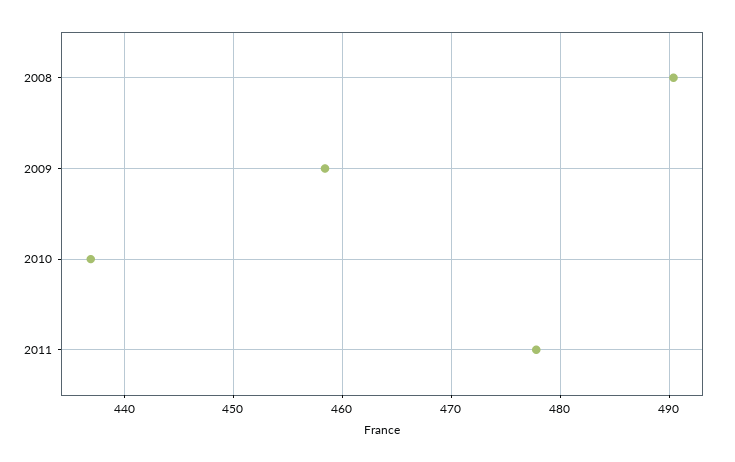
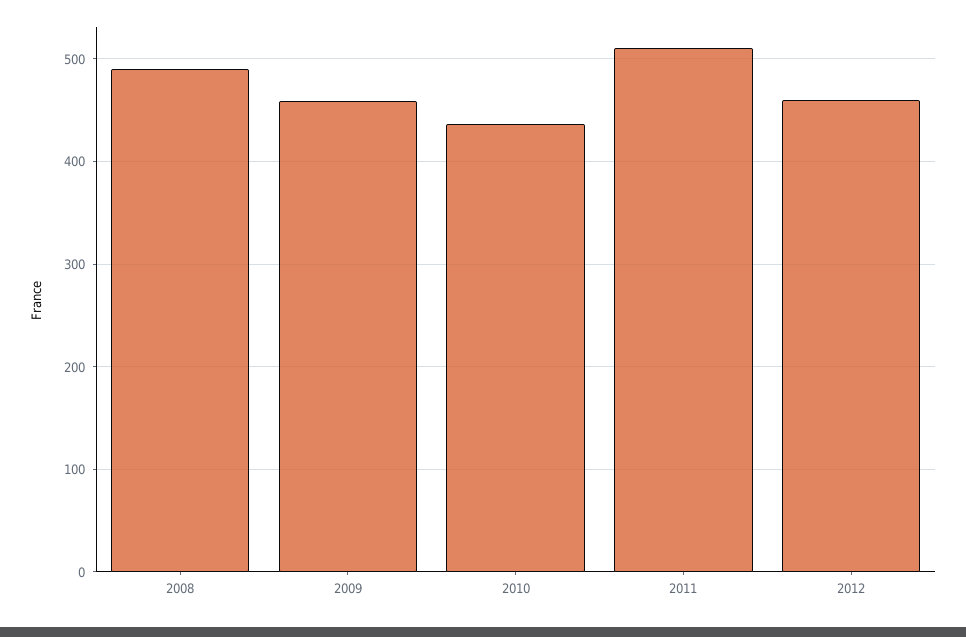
2011: 478 -> 510
2012: none -> 460

